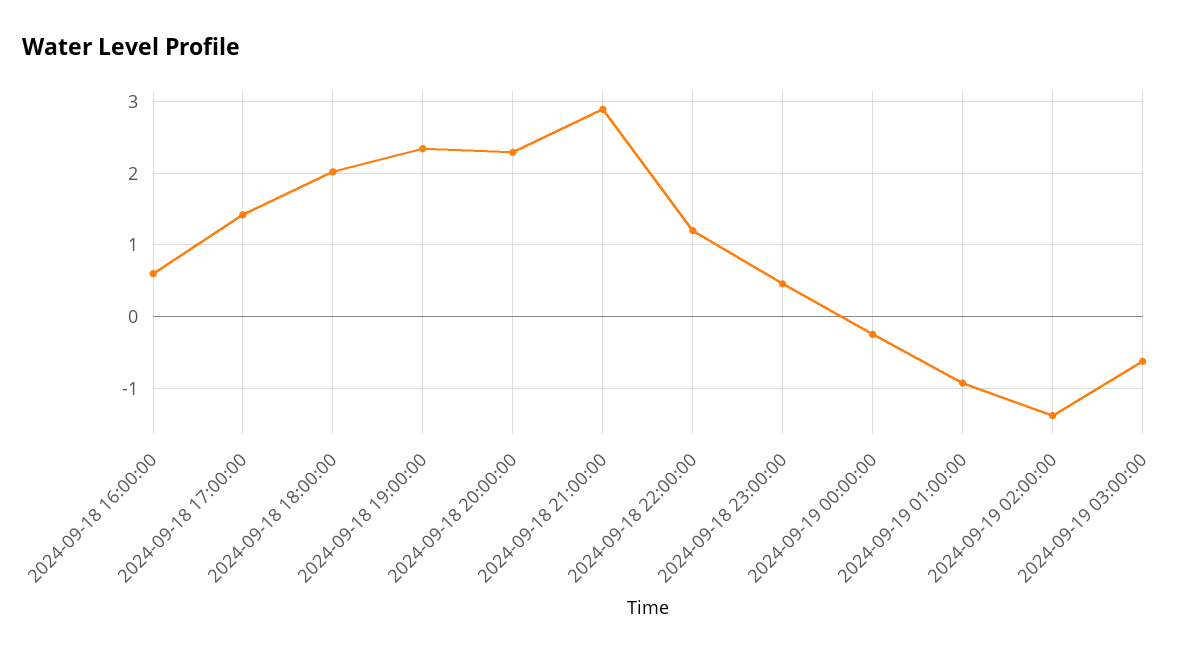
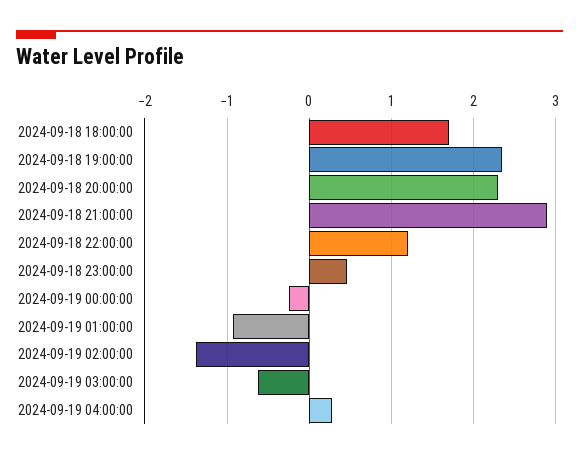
2024-09-18 16:00:00: 0.6 -> none
2024-09-18 17:00:00: 1.4 -> none
2024-09-18 18:00:00: 2 -> 1.7
2024-09-19 04:00:00: none -> 0.3

